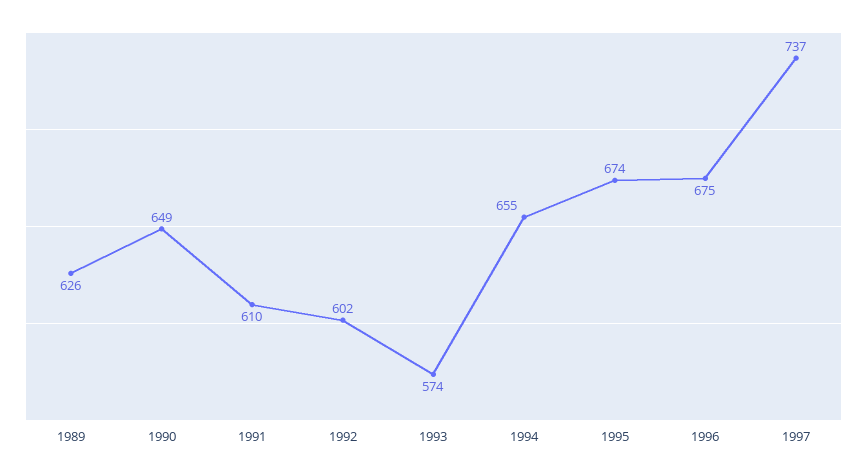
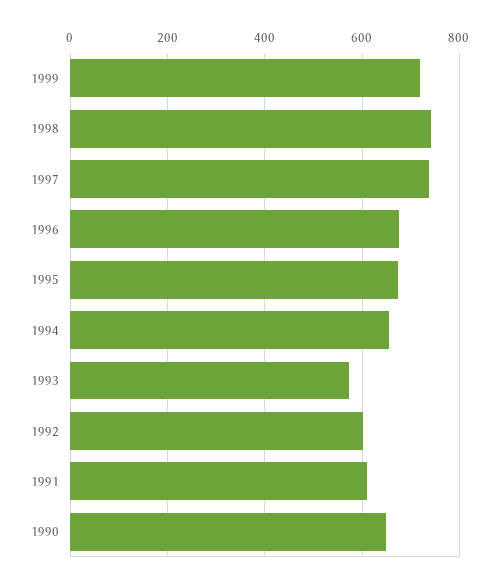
1989: 626 -> none
1999: none -> 720
1998: none -> 740

